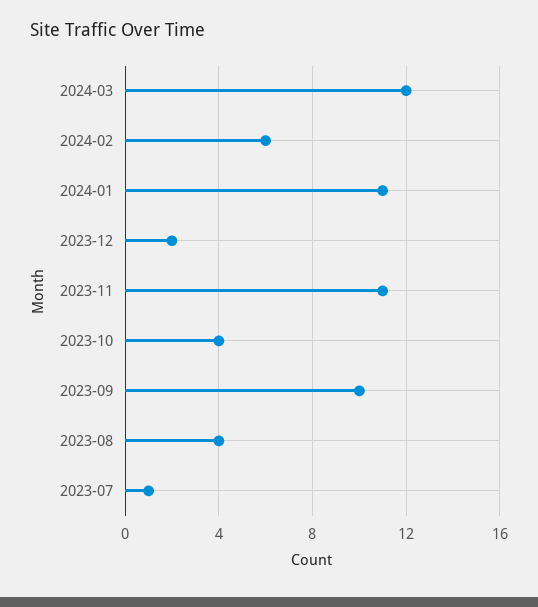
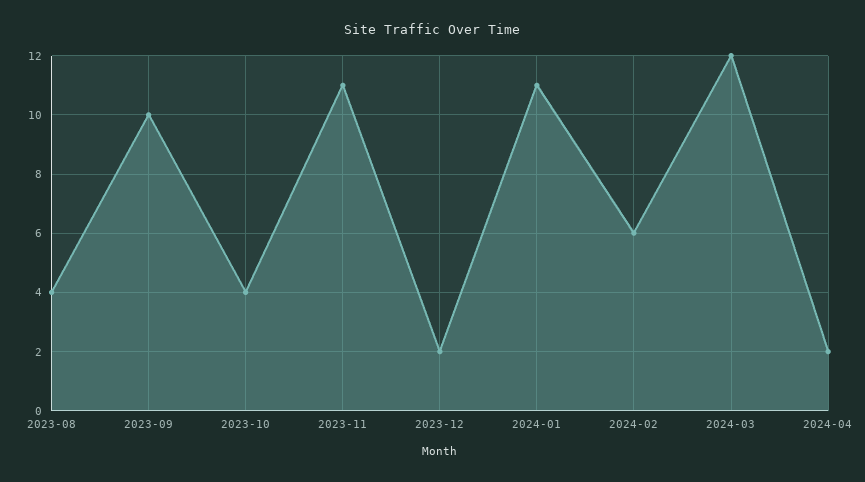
2023-07: 1 -> none
2024-04: none -> 2

